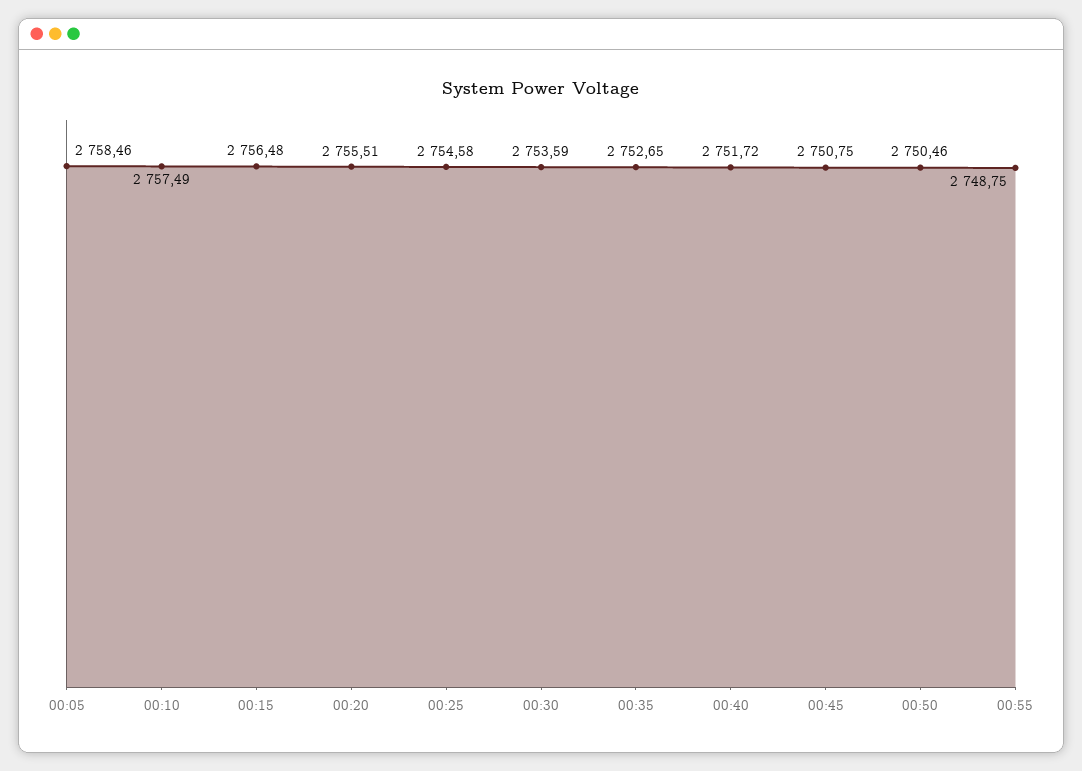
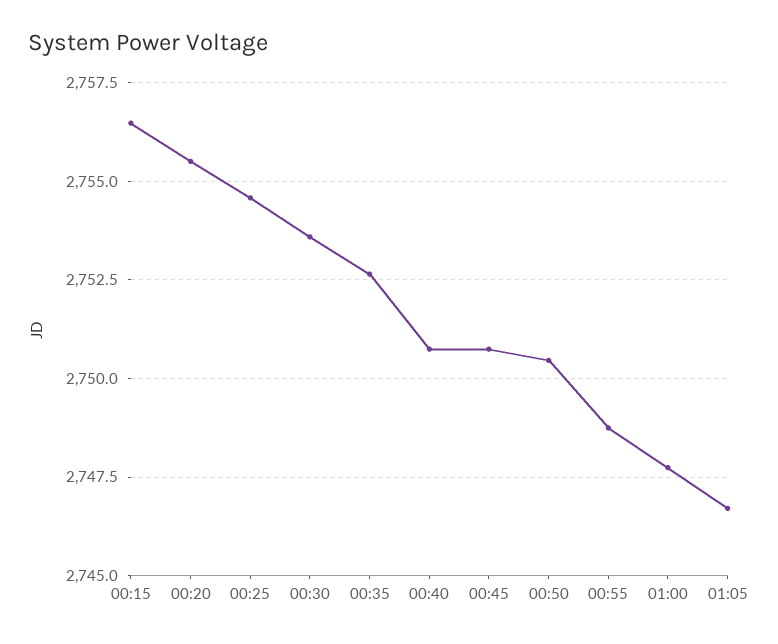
00:05: 2758.46 -> none
00:10: 2757.49 -> none
00:40: 2751.72 -> 2750.75
01:00: none -> 2747.75
01:05: none -> 2746.75

